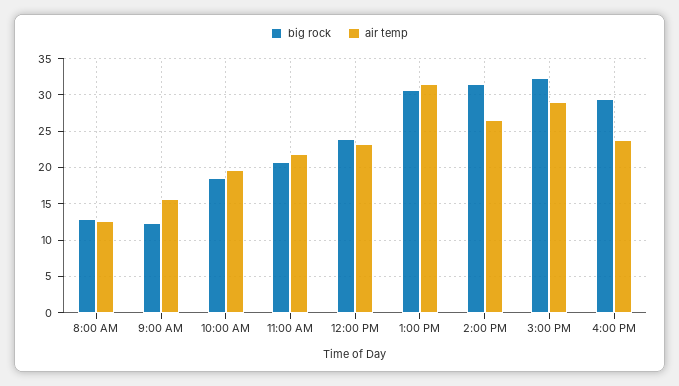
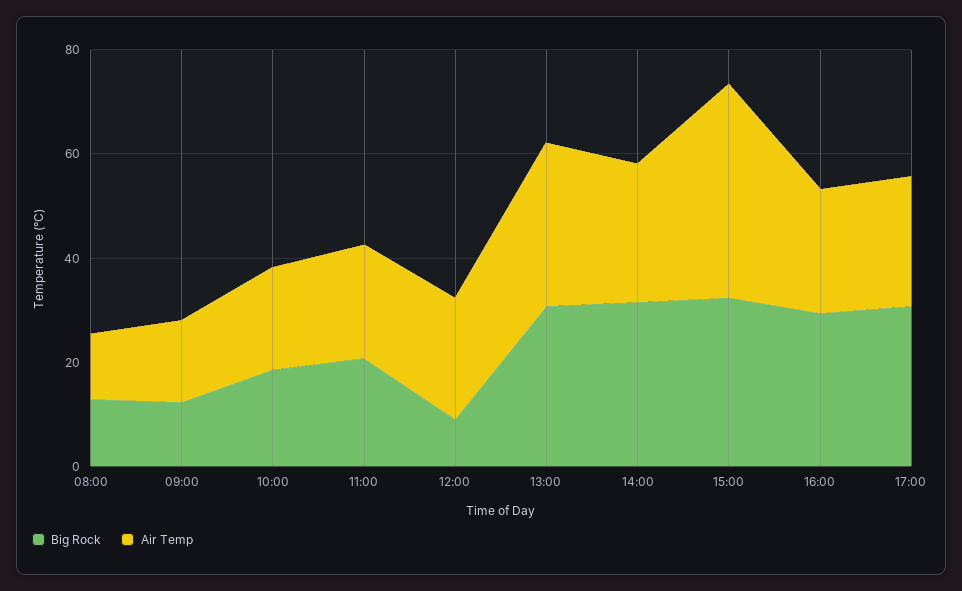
big rock, 12:00 PM: 24 -> 10
air temp, 3:00 PM: 29 -> 40
big rock, 17:00: none -> 30
air temp, 17:00: none -> 25

